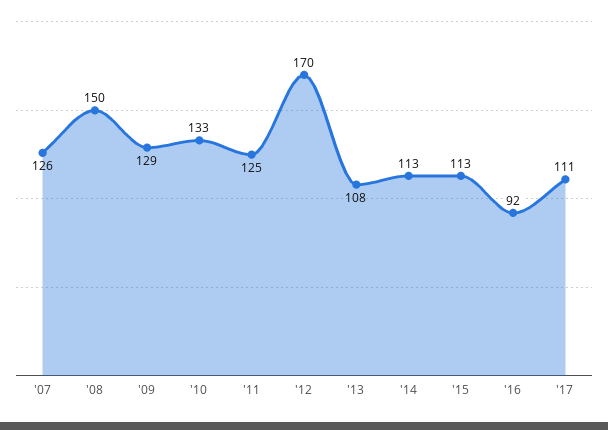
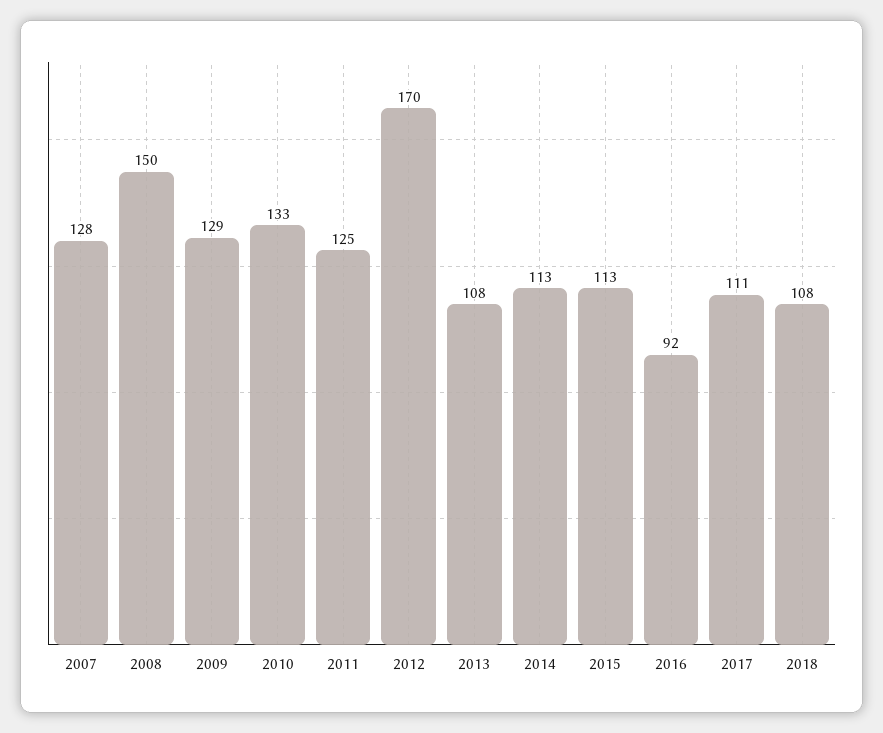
'07: 126 -> 128
2018: none -> 108

